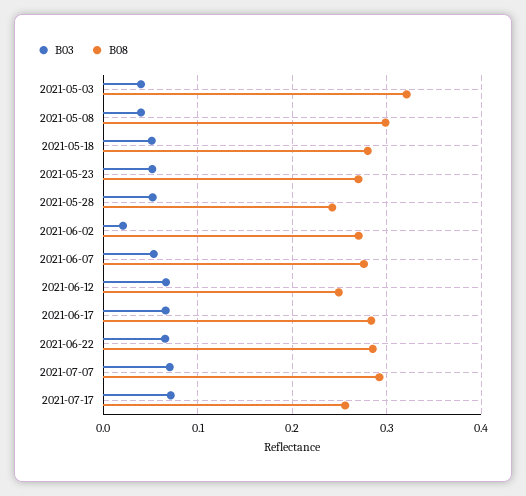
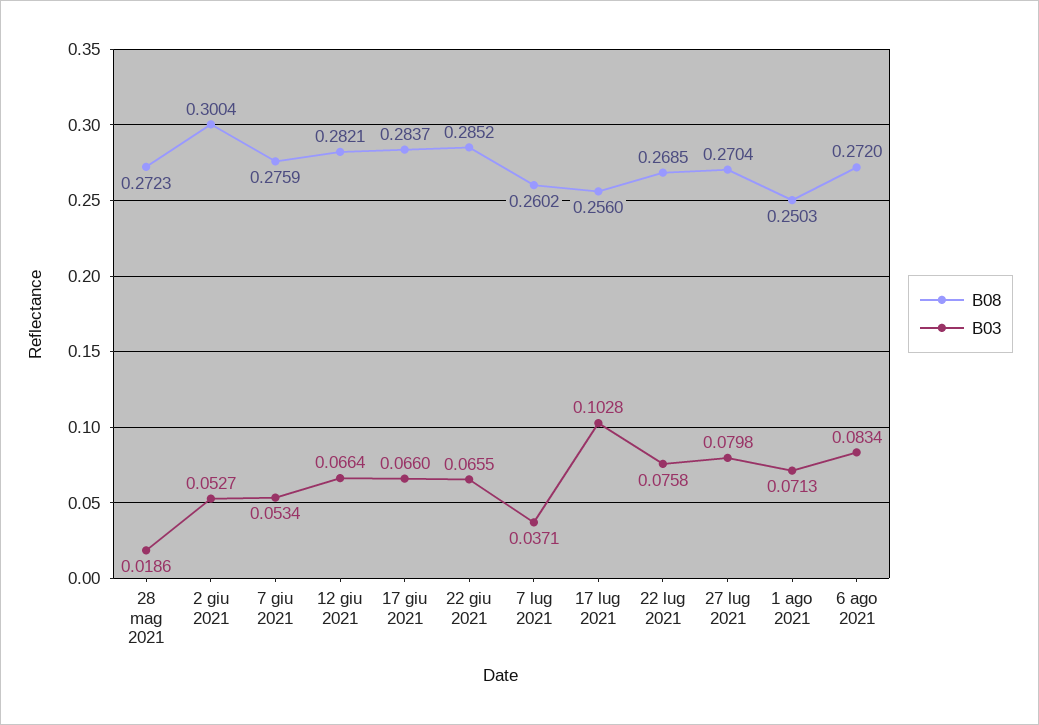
B03, 2021-05-03: 0.04 -> none
B08, 2021-05-03: 0.32 -> none
B03, 2021-05-08: 0.04 -> none
B08, 2021-05-08: 0.3 -> none
B03, 2021-05-18: 0.05 -> none
B08, 2021-05-18: 0.28 -> none
B03, 2021-05-23: 0.05 -> none
B08, 2021-05-23: 0.27 -> none
B03, 2021-05-28: 0.05 -> 0.0186
B08, 2021-05-28: 0.24 -> 0.2723
B03, 2021-06-02: 0.02 -> 0.0527
B08, 2021-06-02: 0.27 -> 0.3004
B08, 2021-06-12: 0.25 -> 0.2821
B03, 2021-07-07: 0.07 -> 0.0371
B08, 2021-07-07: 0.29 -> 0.2602
B03, 2021-07-17: 0.07 -> 0.1028
B08, 22 lug 2021: none -> 0.2685
B03, 22 lug 2021: none -> 0.0758
B08, 27 lug 2021: none -> 0.2704
B03, 27 lug 2021: none -> 0.0798
B08, 1 ago 2021: none -> 0.2503
B03, 1 ago 2021: none -> 0.0713
B08, 6 ago 2021: none -> 0.272
B03, 6 ago 2021: none -> 0.0834

